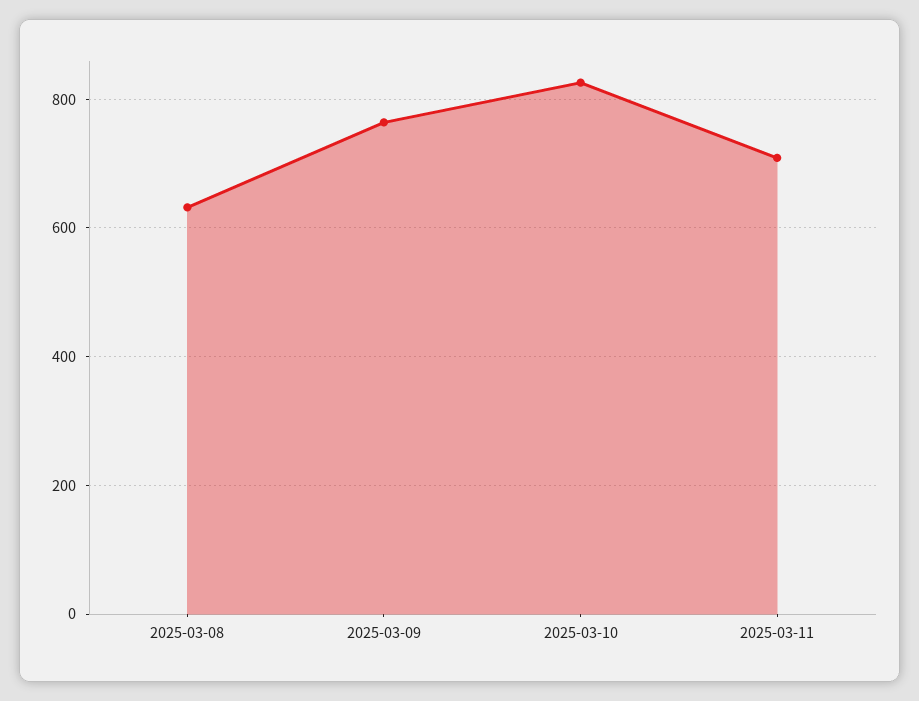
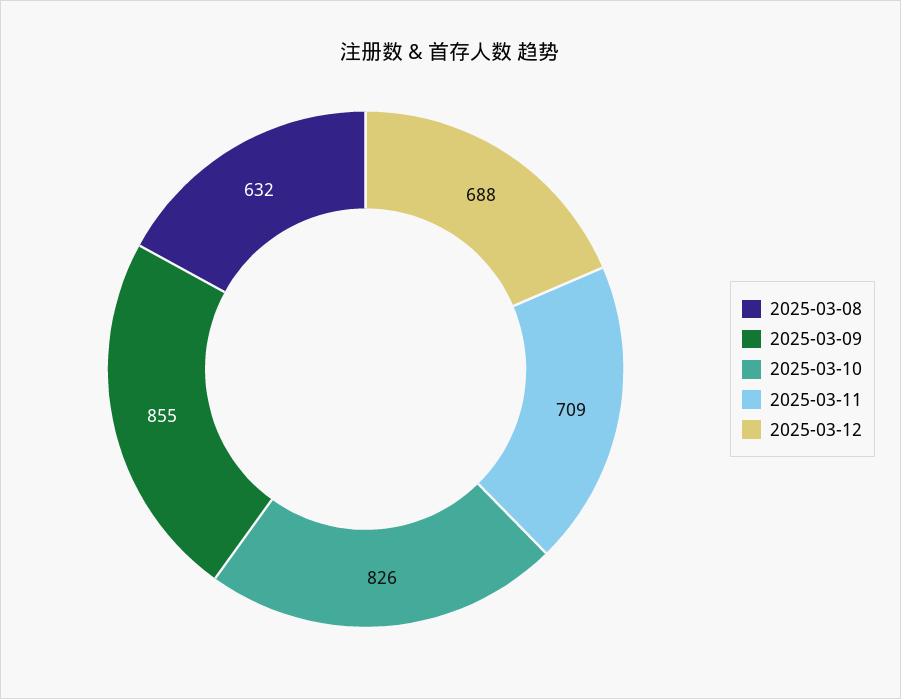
2025-03-09: 760 -> 855
2025-03-12: none -> 688

